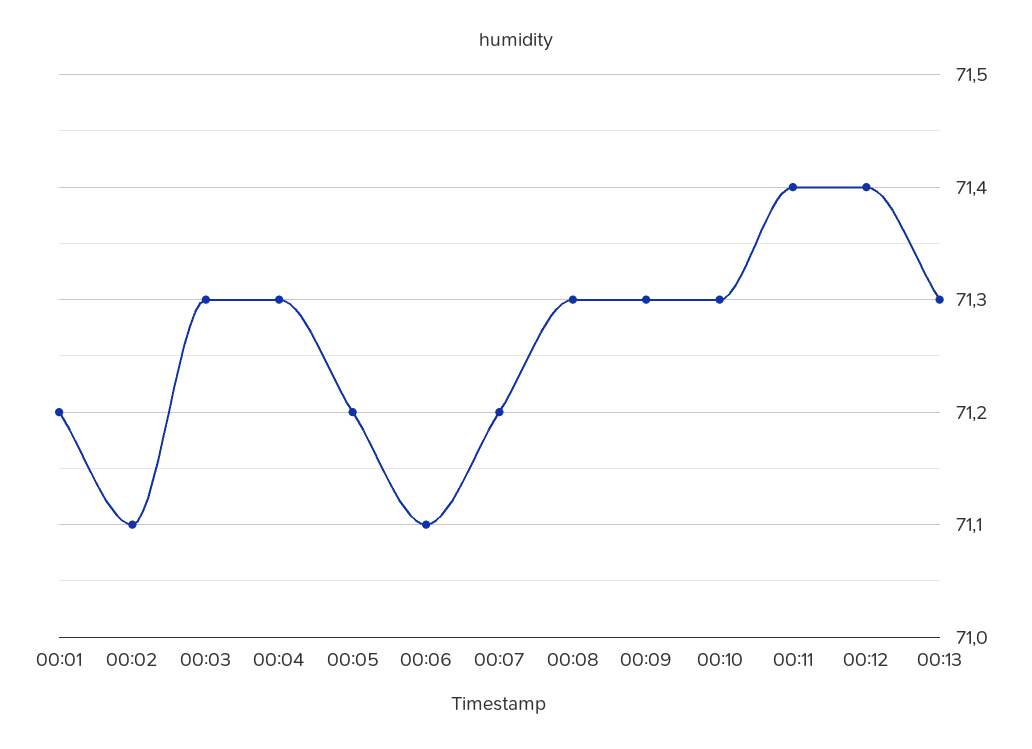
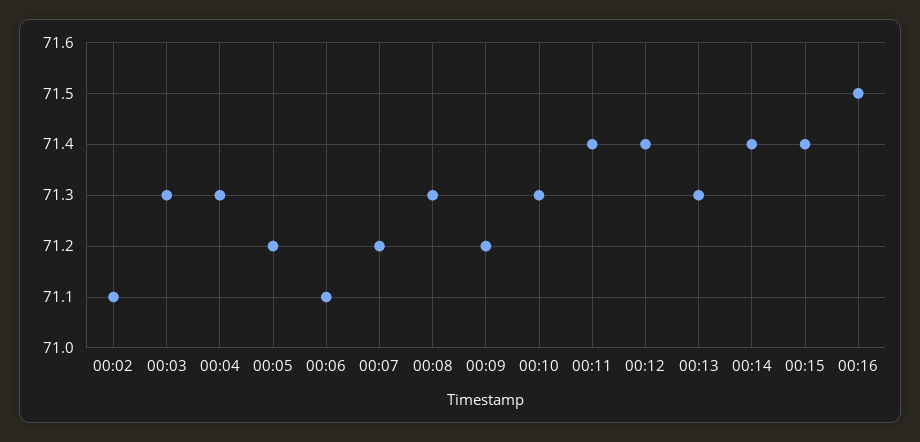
00:01: 71.2 -> none
00:09: 71.3 -> 71.2
00:14: none -> 71.4
00:15: none -> 71.4
00:16: none -> 71.5

